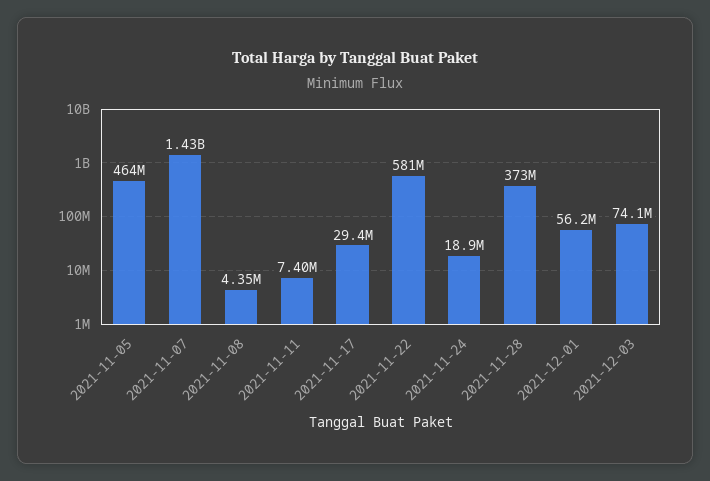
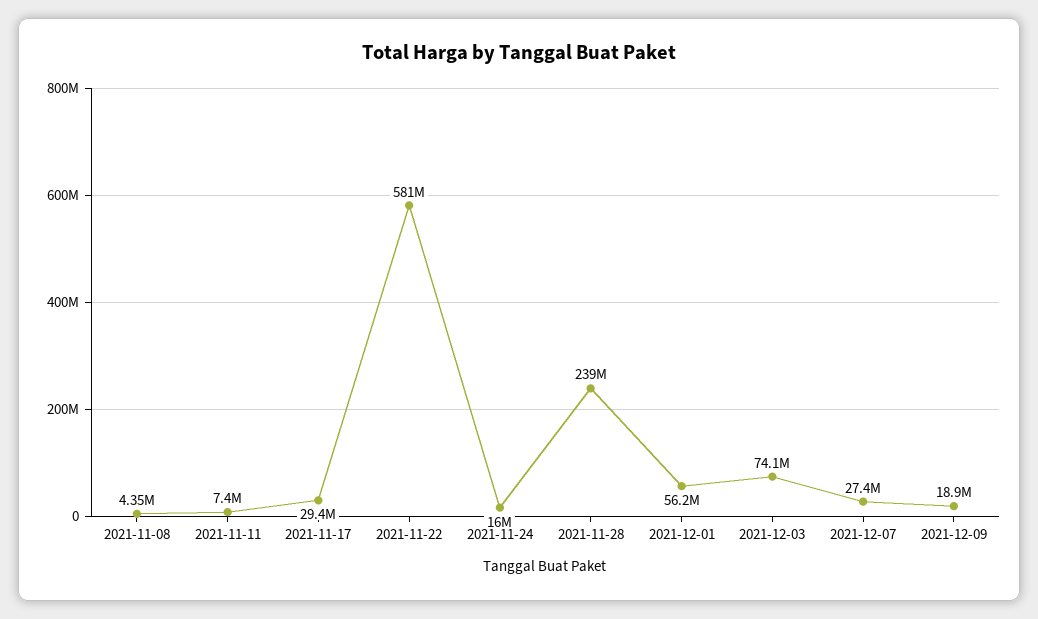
2021-11-05: 464000000 -> none
2021-11-07: 1430000000 -> none
2021-11-24: 18900000 -> 16000000
2021-11-28: 373000000 -> 239000000
2021-12-07: none -> 27400000
2021-12-09: none -> 18900000

